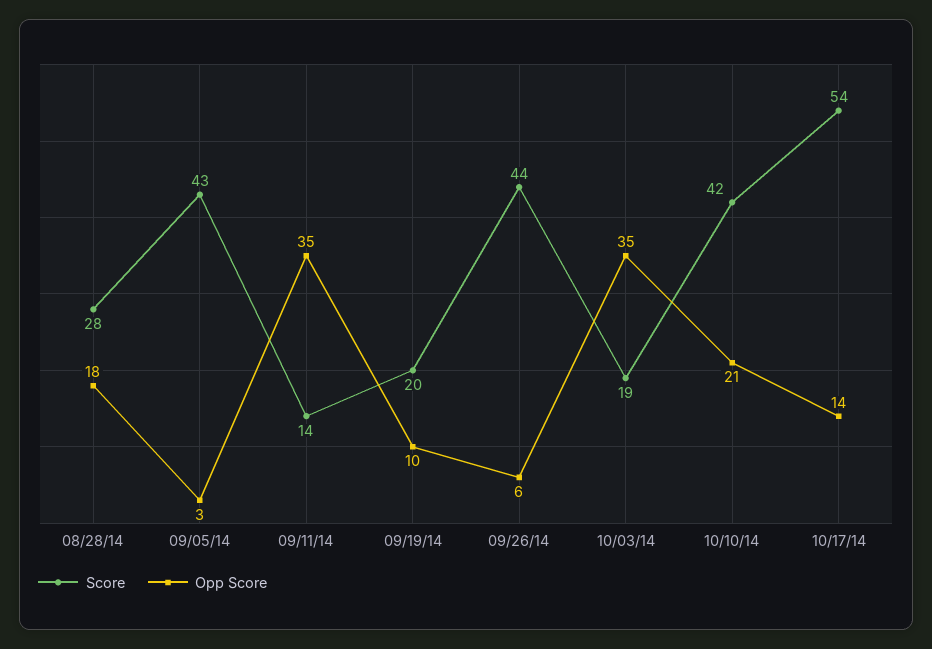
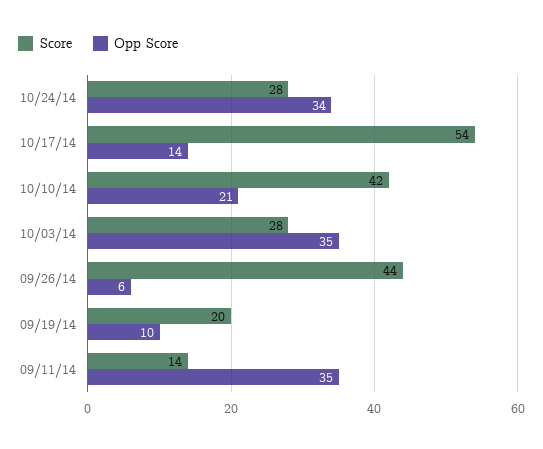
Score, 08/28/14: 28 -> none
Opp Score, 08/28/14: 18 -> none
Score, 09/05/14: 43 -> none
Opp Score, 09/05/14: 3 -> none
Score, 10/03/14: 19 -> 28
Score, 10/24/14: none -> 28
Opp Score, 10/24/14: none -> 34

